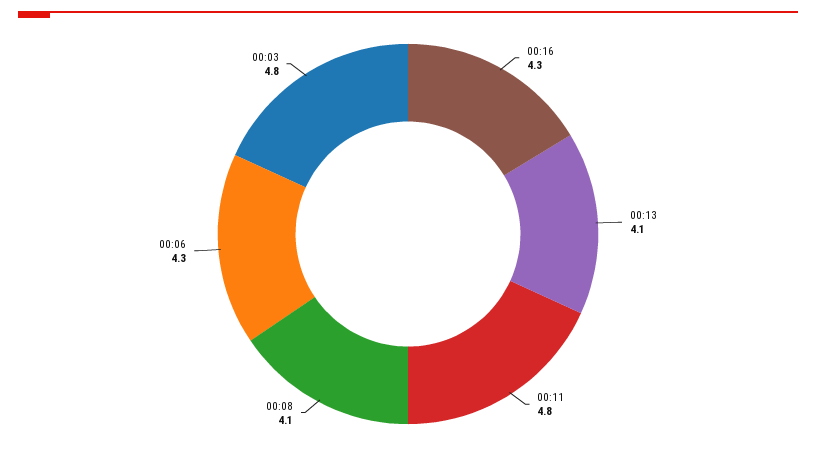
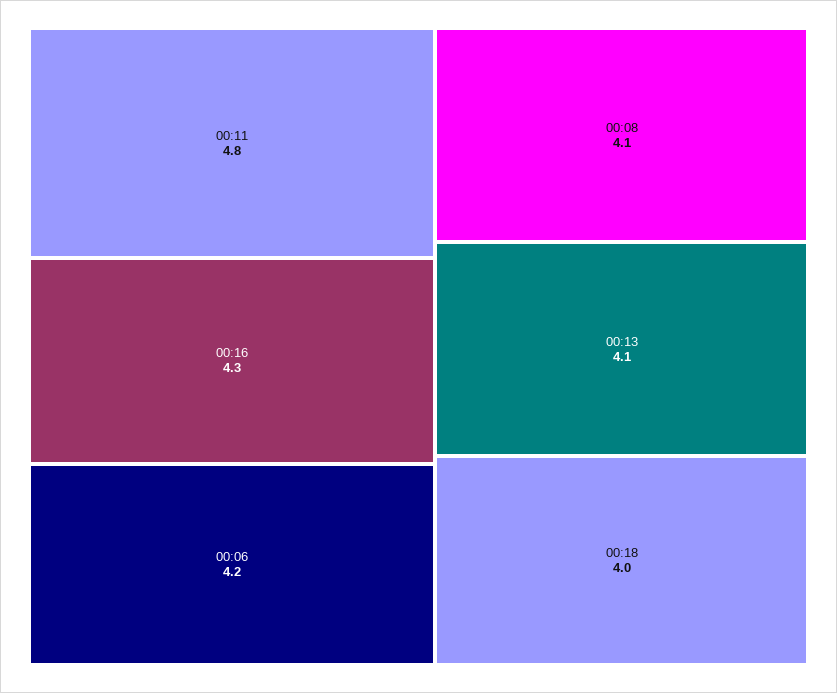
00:06: 4.3 -> 4.2
00:03: 4.8 -> none
00:18: none -> 4

